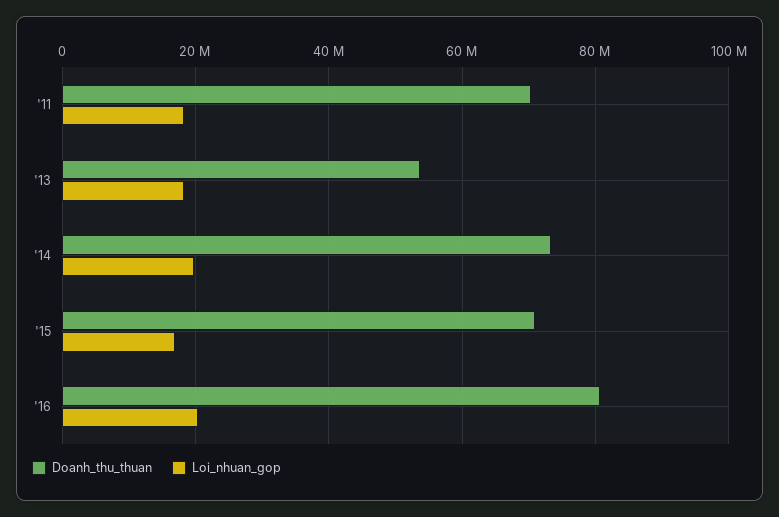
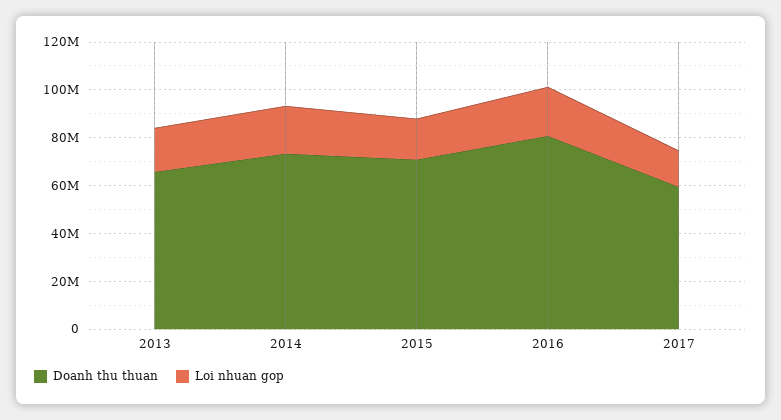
Doanh_thu_thuan, '11: 70000000 -> none
Loi_nhuan_gop, '11: 18000000 -> none
Doanh_thu_thuan, '13: 54000000 -> 65000000
Doanh_thu_thuan, 2017: none -> 60000000
Loi_nhuan_gop, 2017: none -> 15000000

